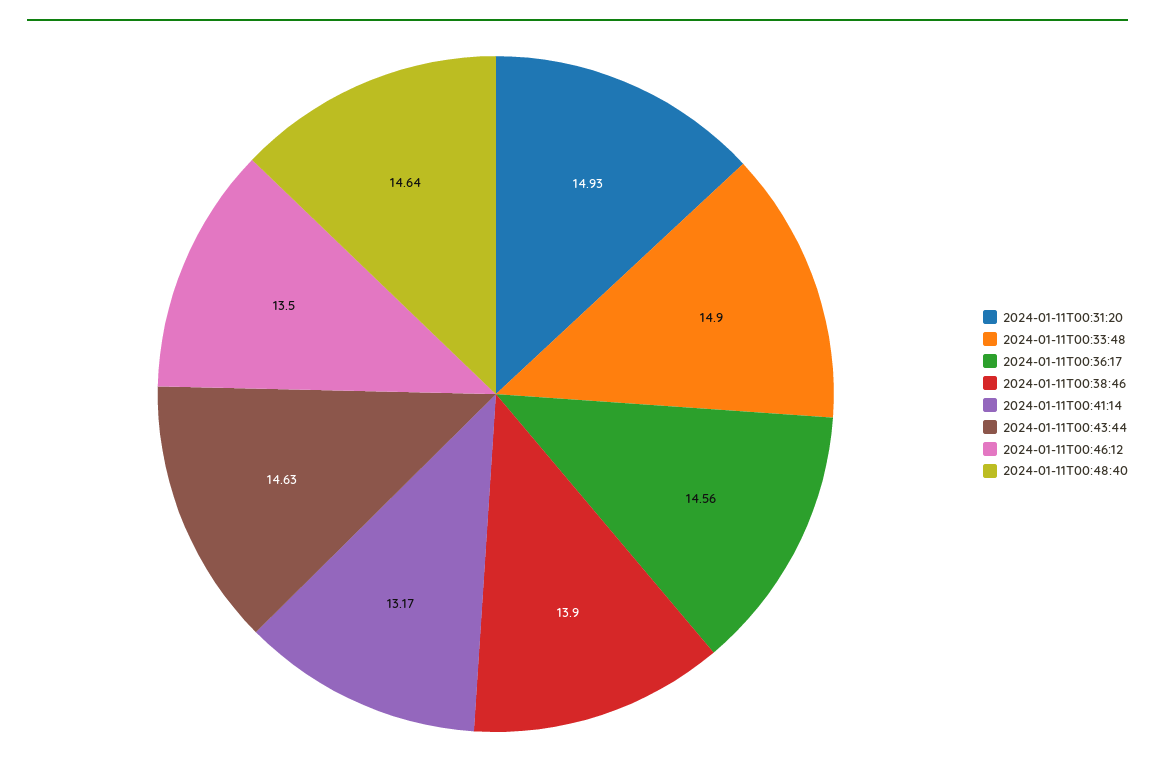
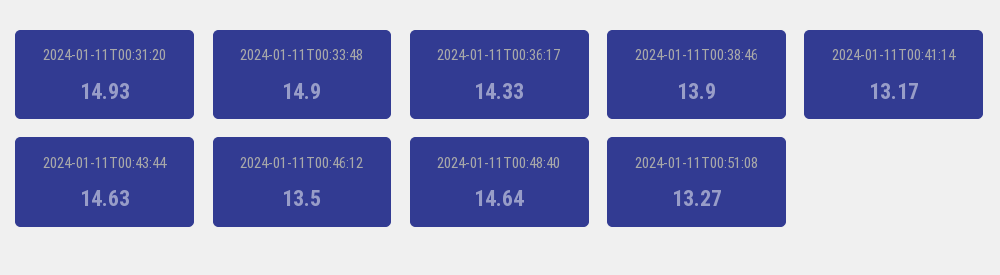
2024-01-11T00:36:17: 14.56 -> 14.33
2024-01-11T00:51:08: none -> 13.27

